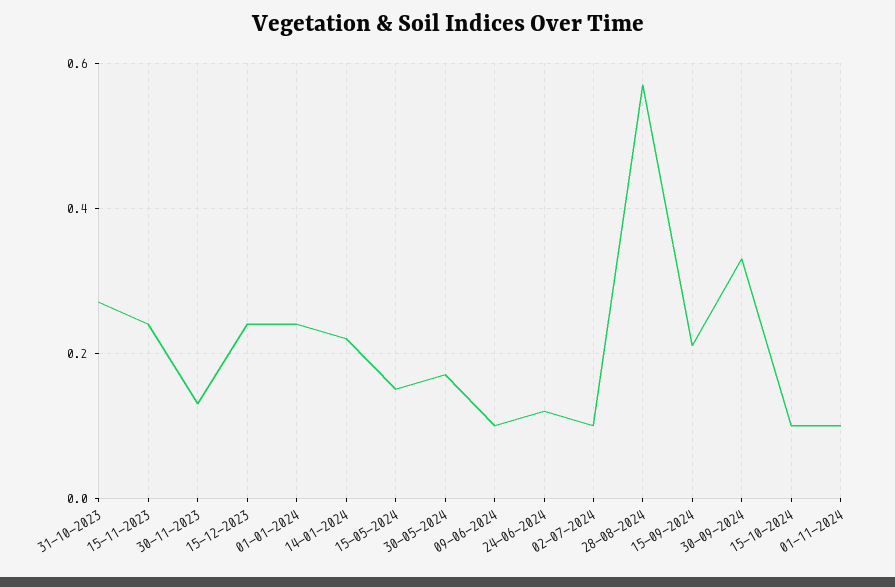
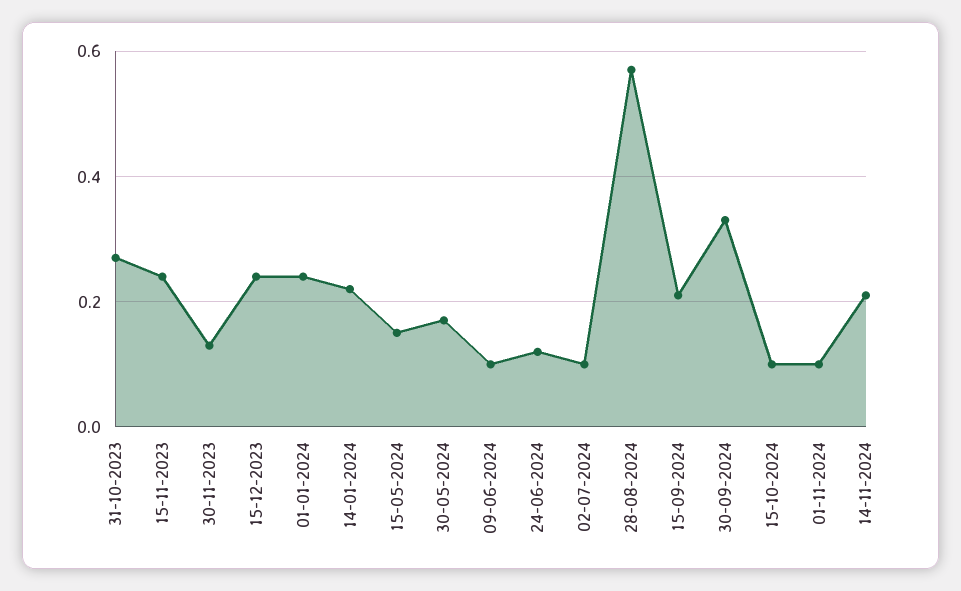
14-11-2024: none -> 0.2

